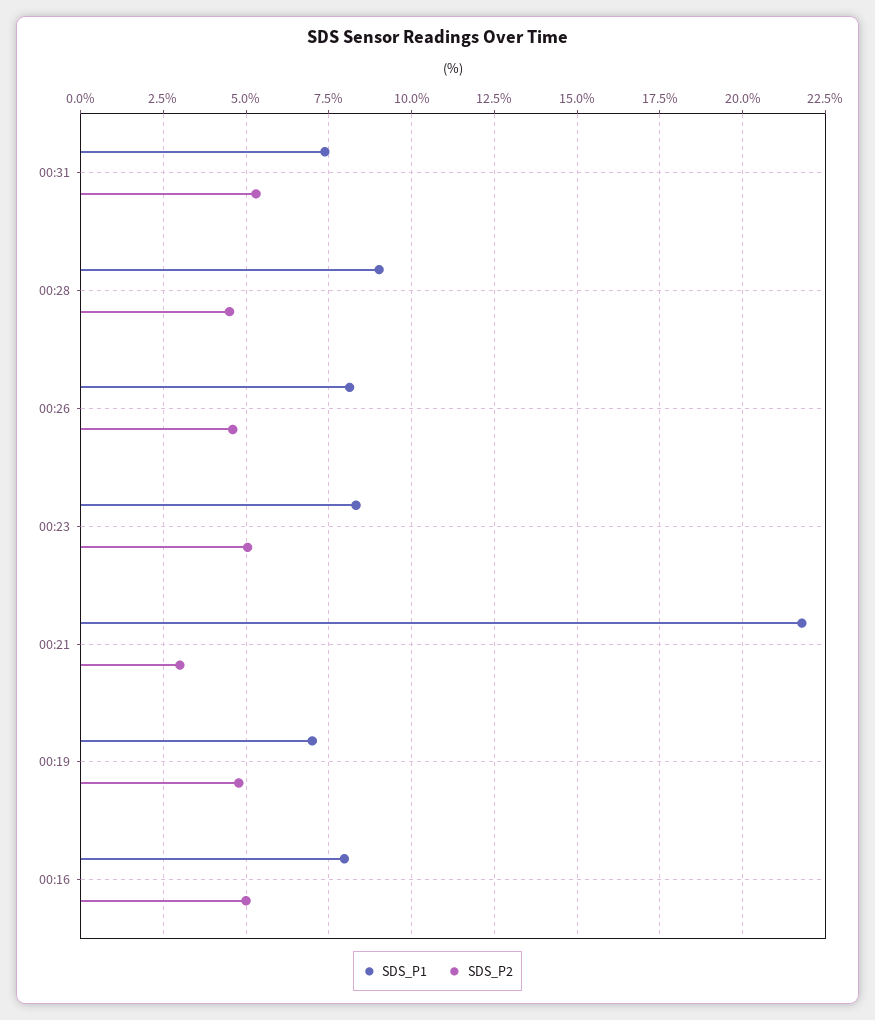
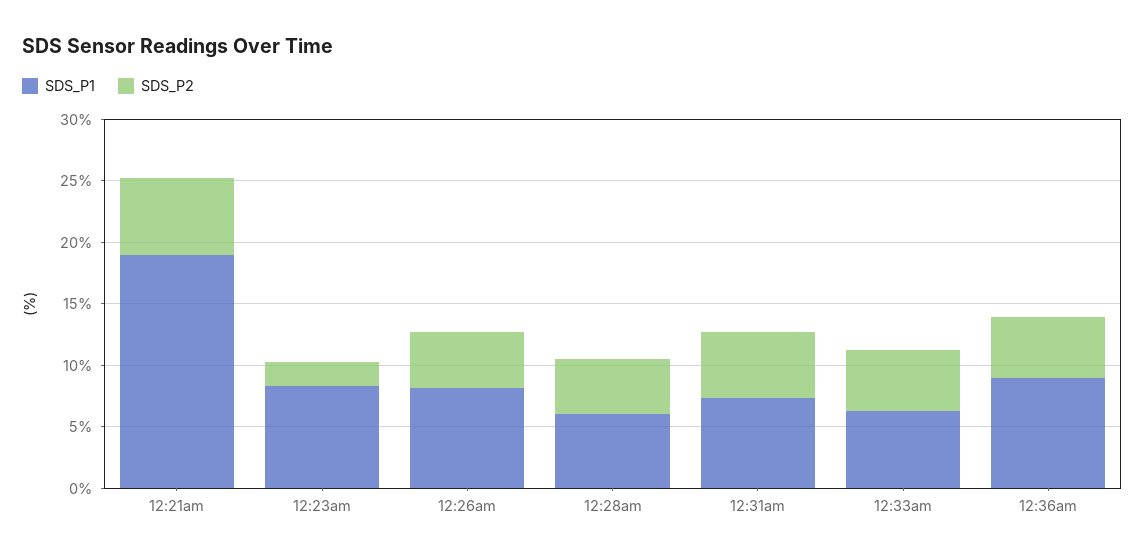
SDS_P1, 00:28: 9 -> 6
SDS_P2, 00:23: 5 -> 2
SDS_P1, 00:21: 21.75 -> 19
SDS_P2, 00:21: 3 -> 6
SDS_P1, 00:19: 7 -> none
SDS_P2, 00:19: 4.75 -> none
SDS_P1, 00:16: 8 -> none
SDS_P2, 00:16: 5 -> none
SDS_P1, 12:33am: none -> 6
SDS_P2, 12:33am: none -> 5
SDS_P1, 12:36am: none -> 9
SDS_P2, 12:36am: none -> 5

